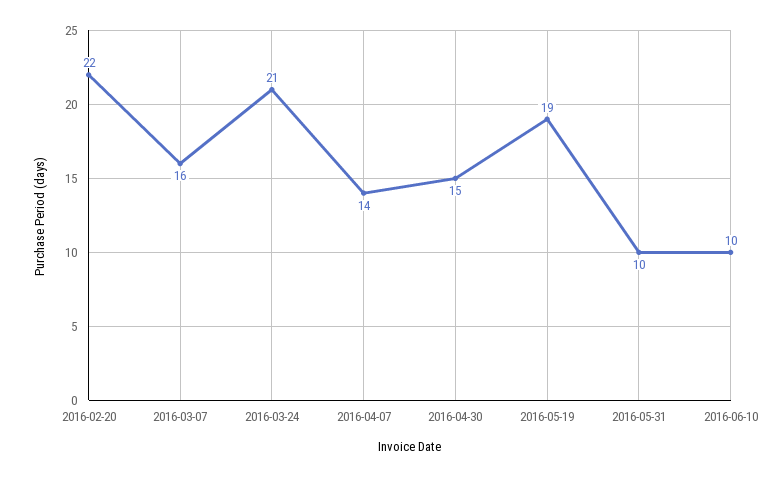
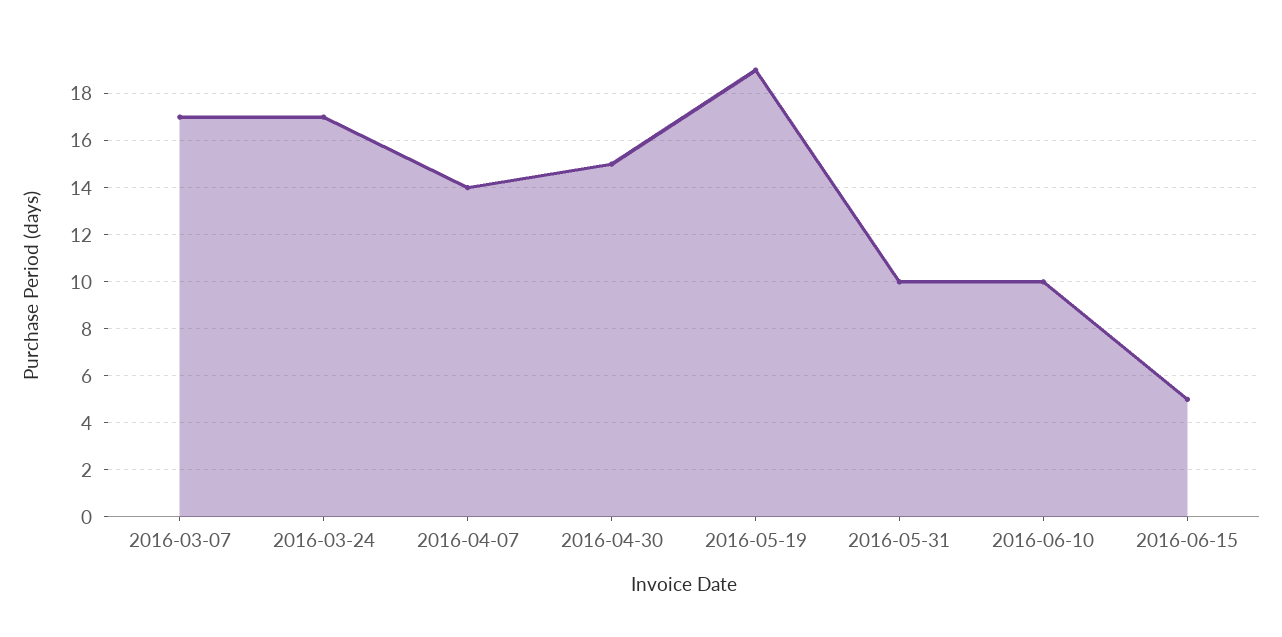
2016-02-20: 22 -> none
2016-03-07: 16 -> 17
2016-03-24: 21 -> 17
2016-06-15: none -> 5

